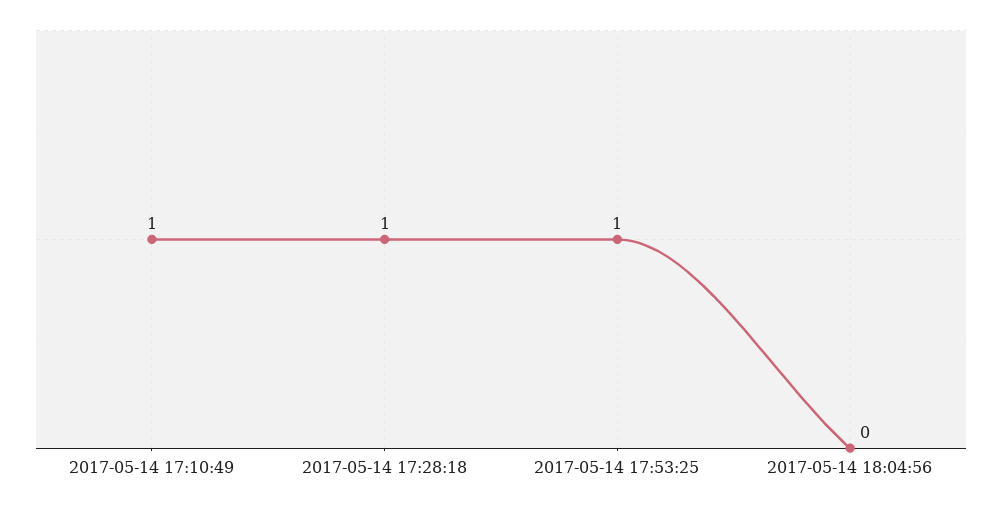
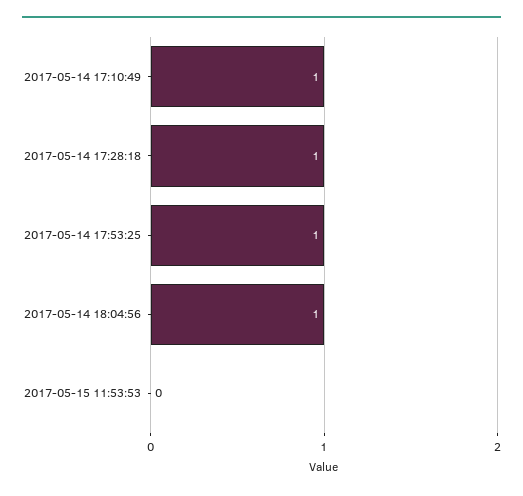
2017-05-14 18:04:56: 0 -> 1
2017-05-15 11:53:53: none -> 0

